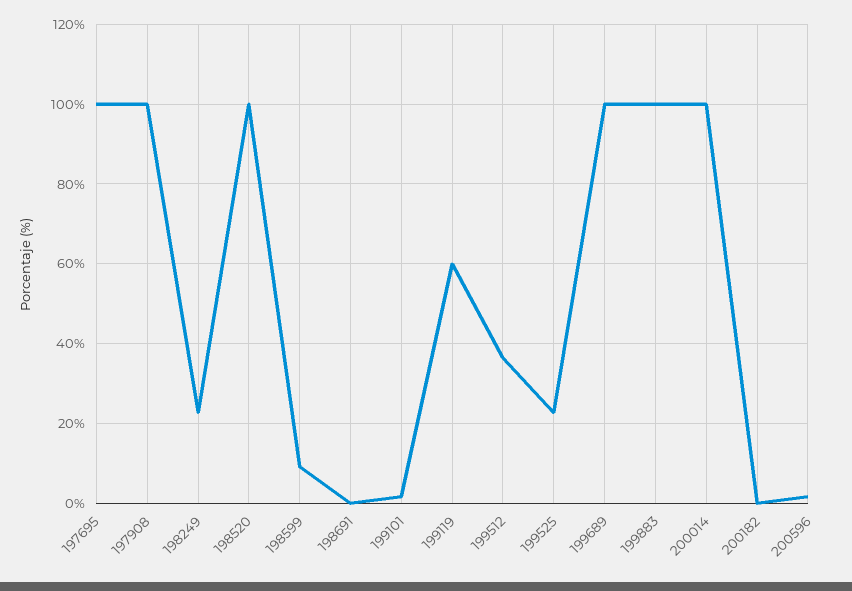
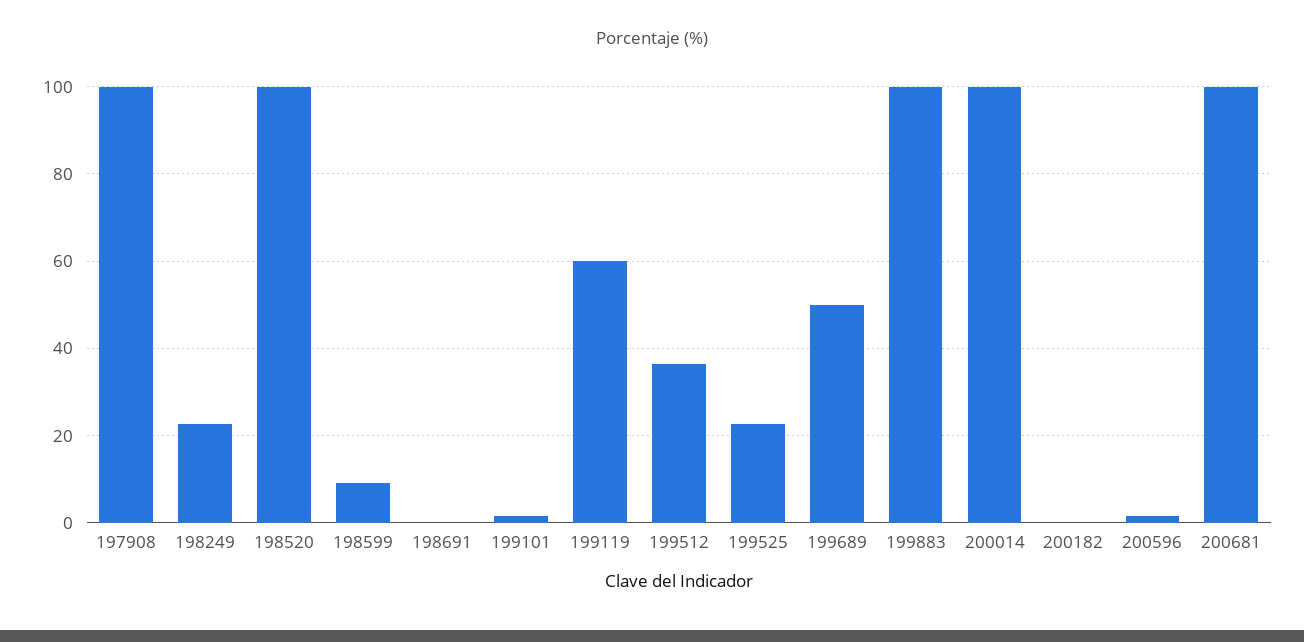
197695: 100 -> none
199689: 100 -> 50
200681: none -> 100

